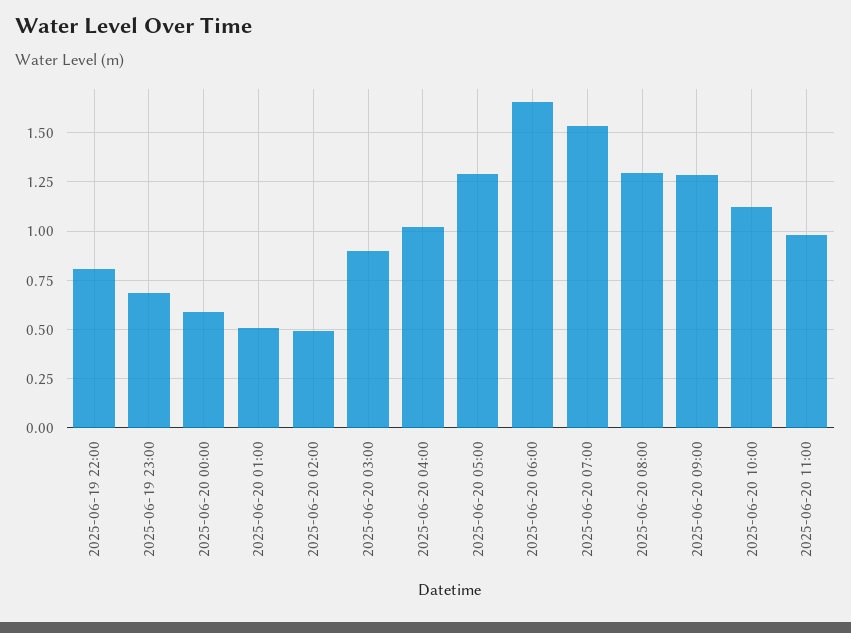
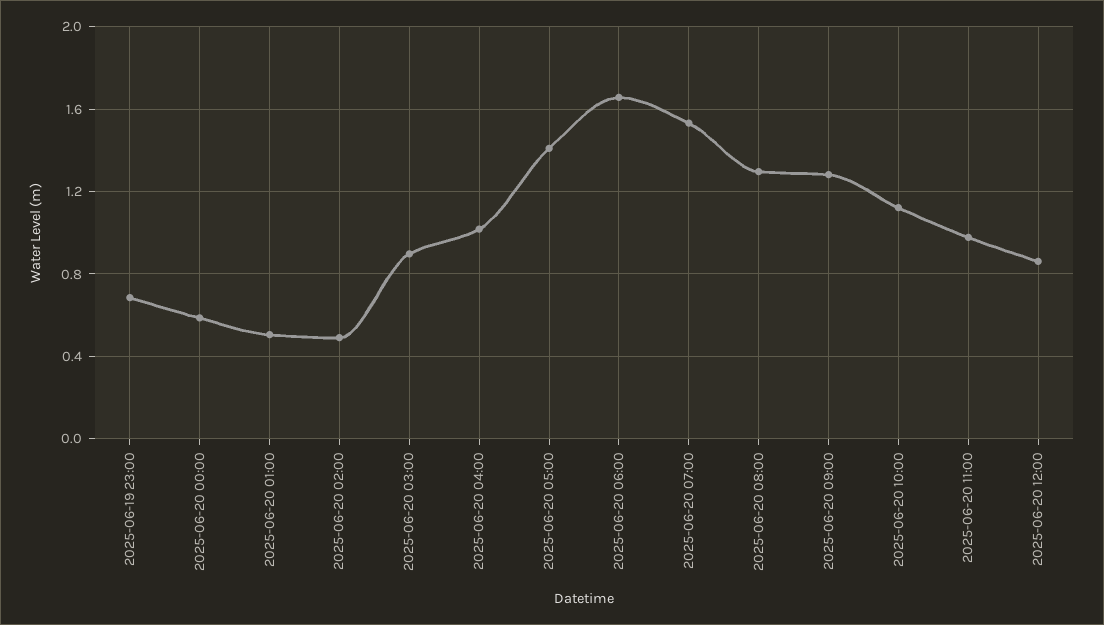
2025-06-19 22:00: 0.8 -> none
2025-06-20 05:00: 1.3 -> 1.4
2025-06-20 12:00: none -> 0.85

